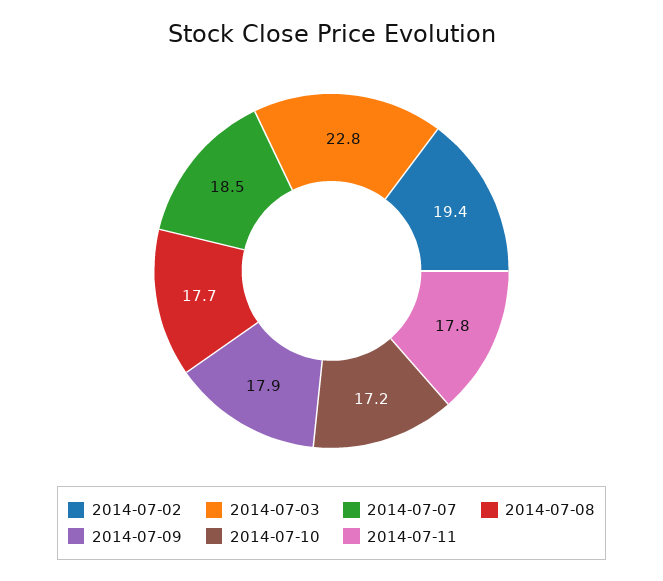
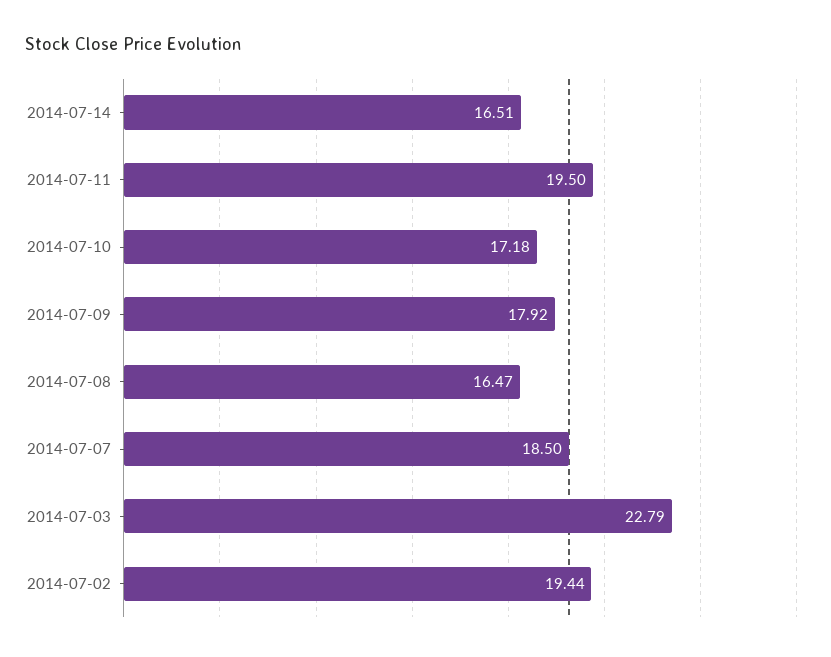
2014-07-08: 17.7 -> 16.47
2014-07-11: 17.8 -> 19.5
2014-07-14: none -> 16.51

